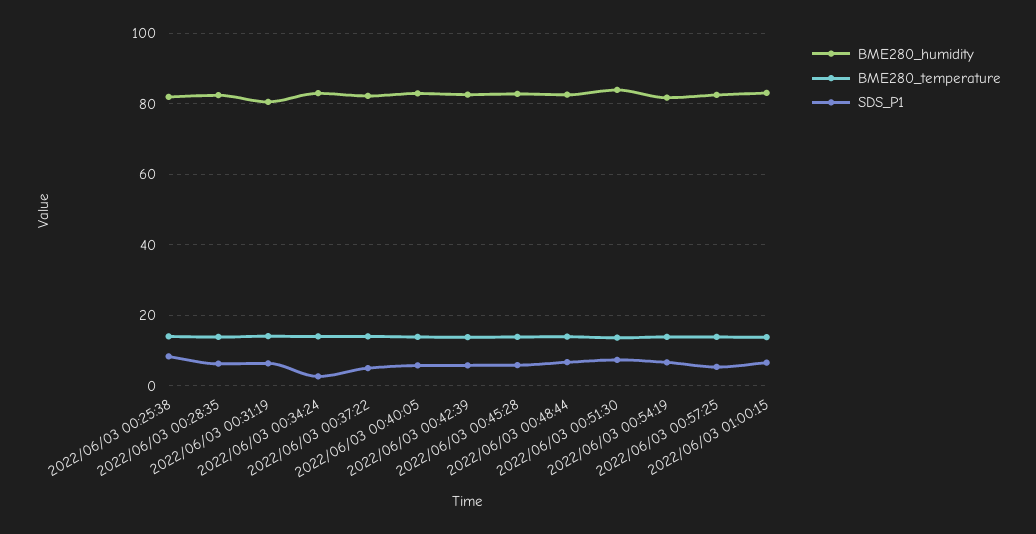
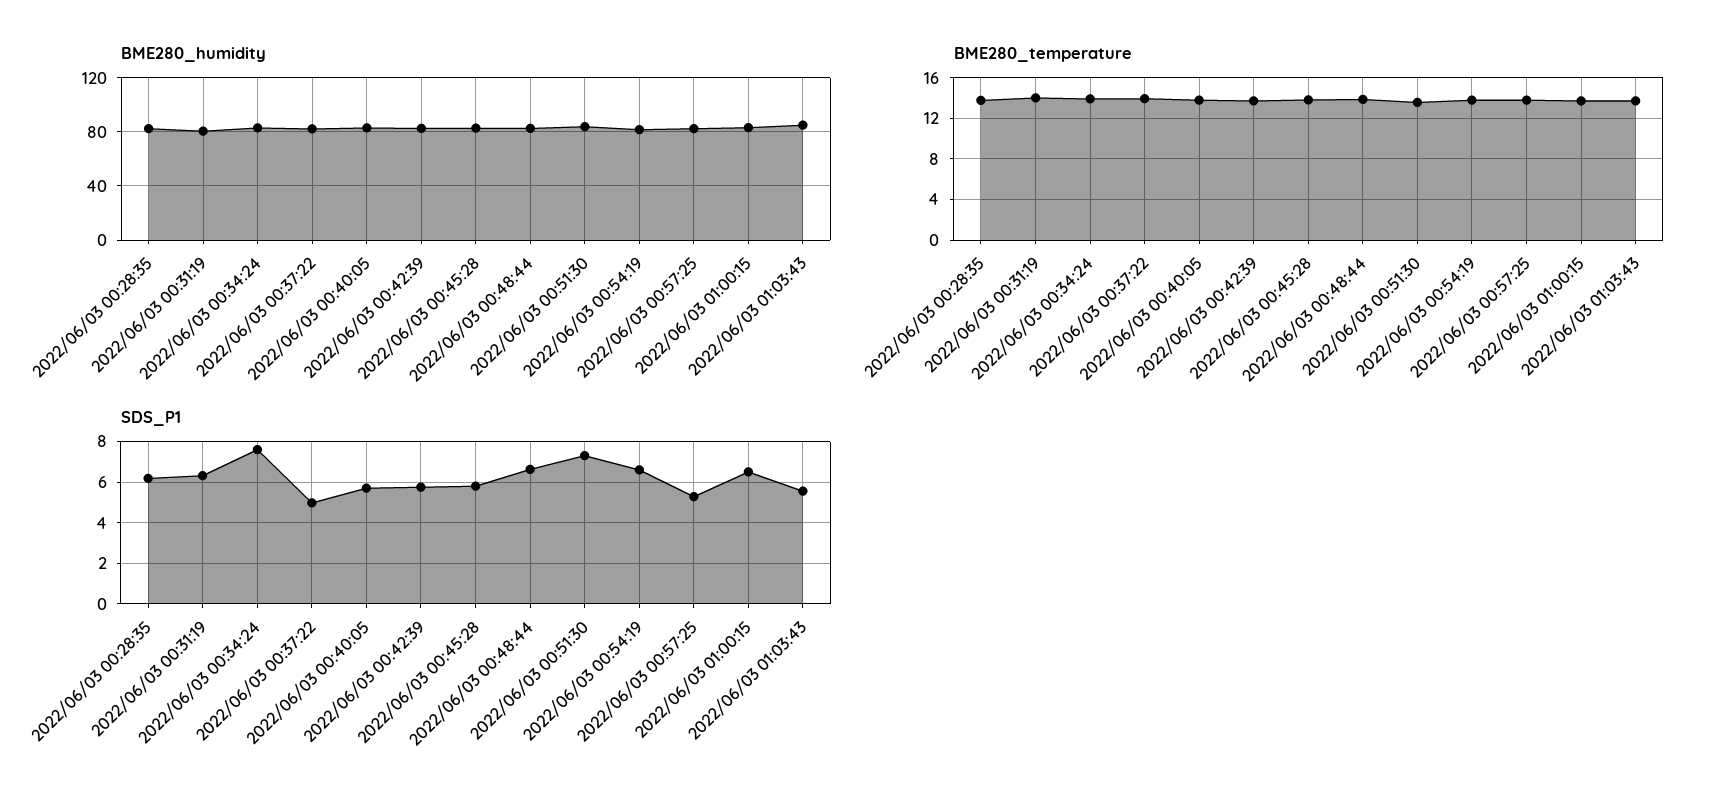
BME280_humidity, 2022/06/03 00:25:38: 82 -> none
BME280_temperature, 2022/06/03 00:25:38: 14 -> none
SDS_P1, 2022/06/03 00:25:38: 8 -> none
SDS_P1, 2022/06/03 00:34:24: 2 -> 7.5
BME280_humidity, 2022/06/03 01:03:43: none -> 85
BME280_temperature, 2022/06/03 01:03:43: none -> 14
SDS_P1, 2022/06/03 01:03:43: none -> 5.5

